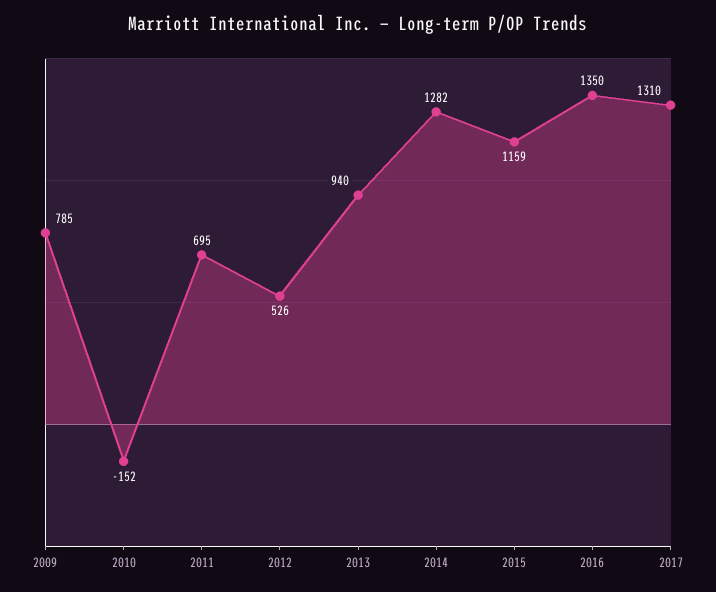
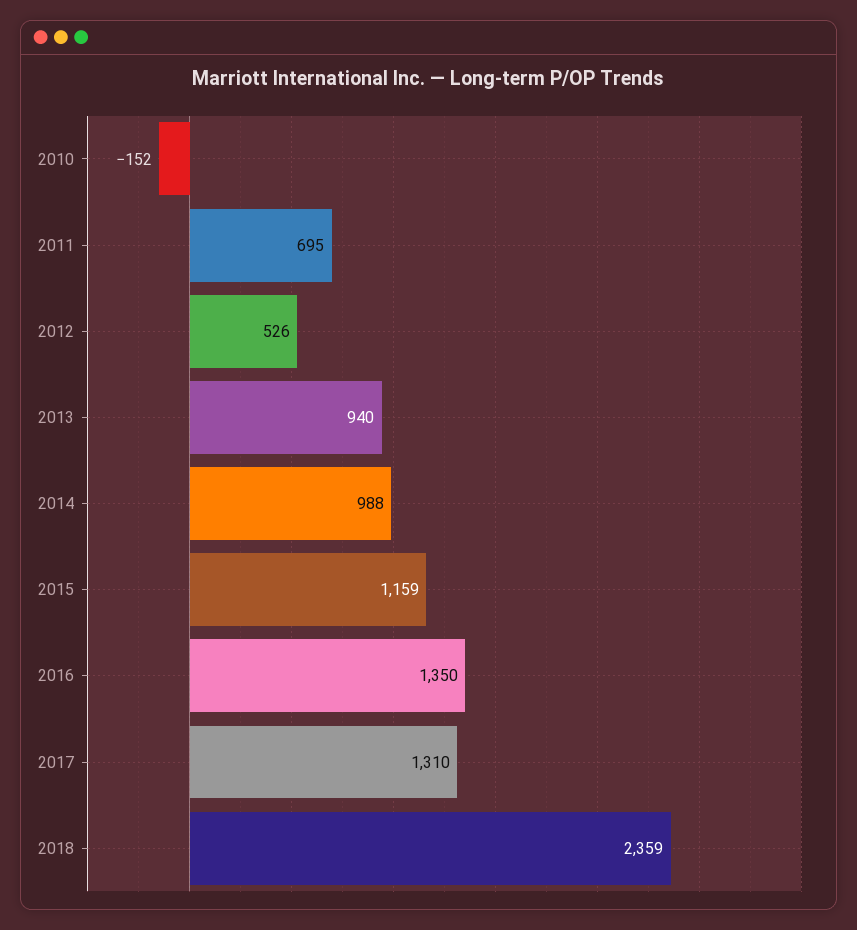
2009: 785 -> none
2014: 1282 -> 988
2018: none -> 2359

